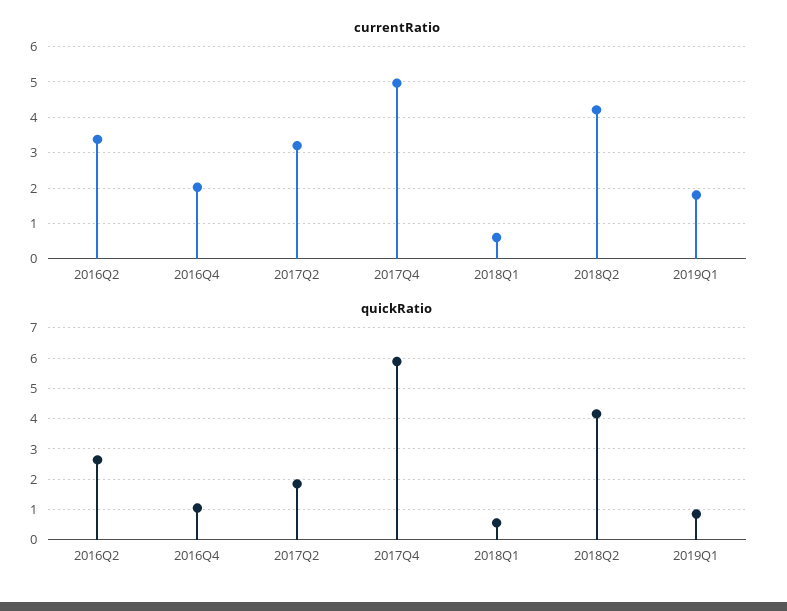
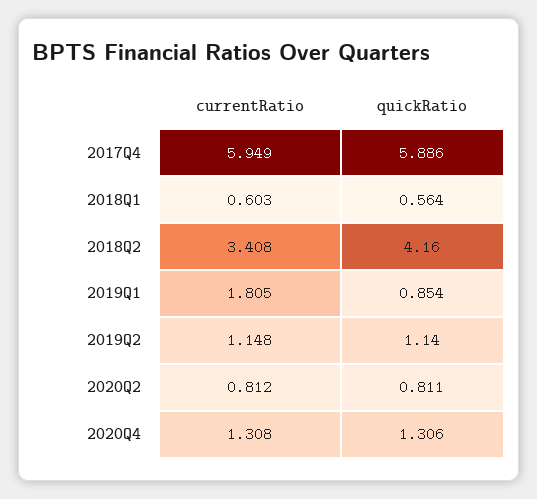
currentRatio, 2016Q2: 3.4 -> none
currentRatio, 2016Q4: 2 -> none
currentRatio, 2017Q2: 3.2 -> none
currentRatio, 2017Q4: 5 -> 5.949
currentRatio, 2018Q2: 4.2 -> 3.408
quickRatio, 2016Q2: 2.6 -> none
quickRatio, 2016Q4: 1 -> none
quickRatio, 2017Q2: 1.8 -> none
currentRatio, 2019Q2: none -> 1.148
quickRatio, 2019Q2: none -> 1.14
currentRatio, 2020Q2: none -> 0.812
quickRatio, 2020Q2: none -> 0.811
currentRatio, 2020Q4: none -> 1.308
quickRatio, 2020Q4: none -> 1.306

